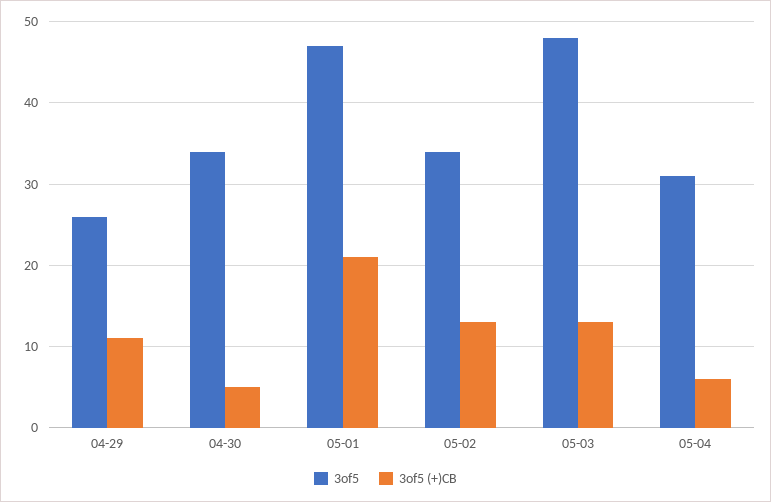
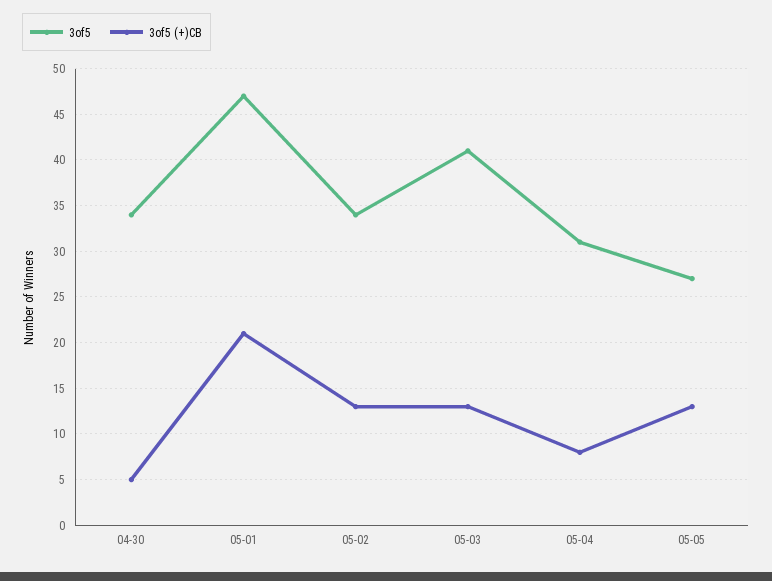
3of5, 04-29: 26 -> none
3of5 (+)CB, 04-29: 11 -> none
3of5, 05-03: 48 -> 41
3of5 (+)CB, 05-04: 6 -> 8
3of5, 05-05: none -> 27
3of5 (+)CB, 05-05: none -> 13

